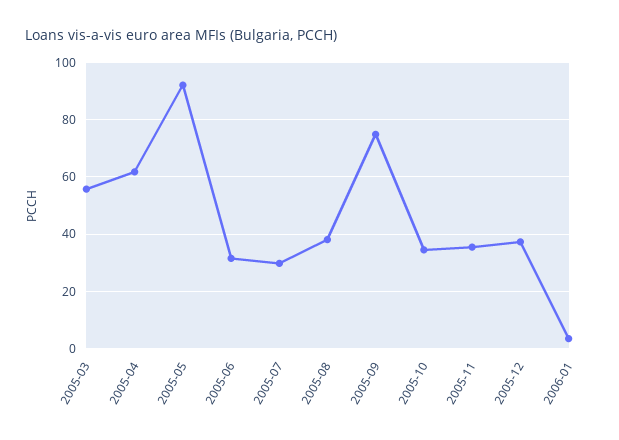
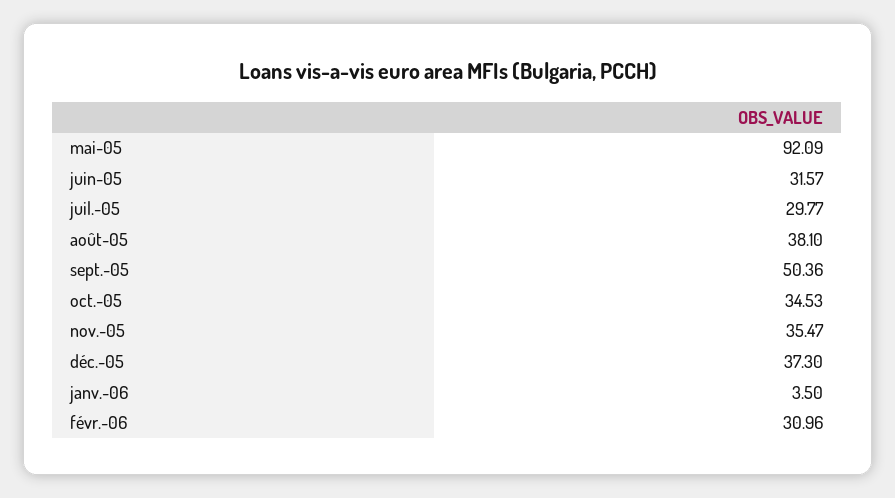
2005-03: 55 -> none
2005-04: 62.5 -> none
2005-09: 75 -> 50.36
févr.-06: none -> 30.96

